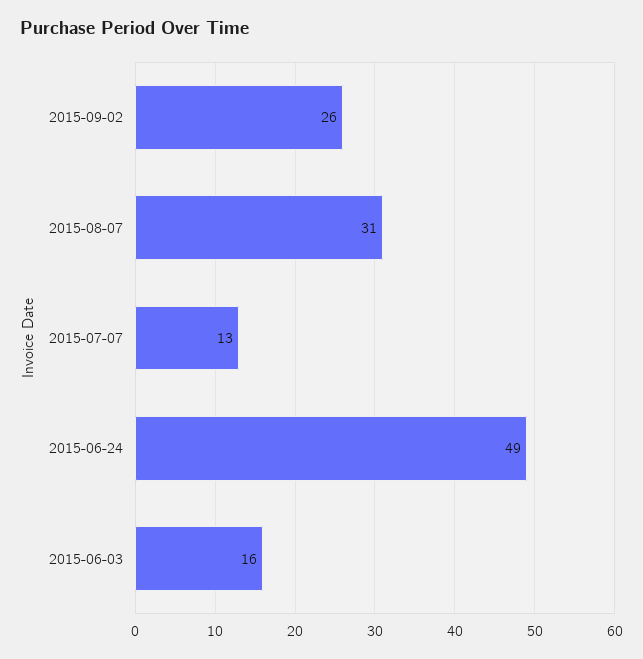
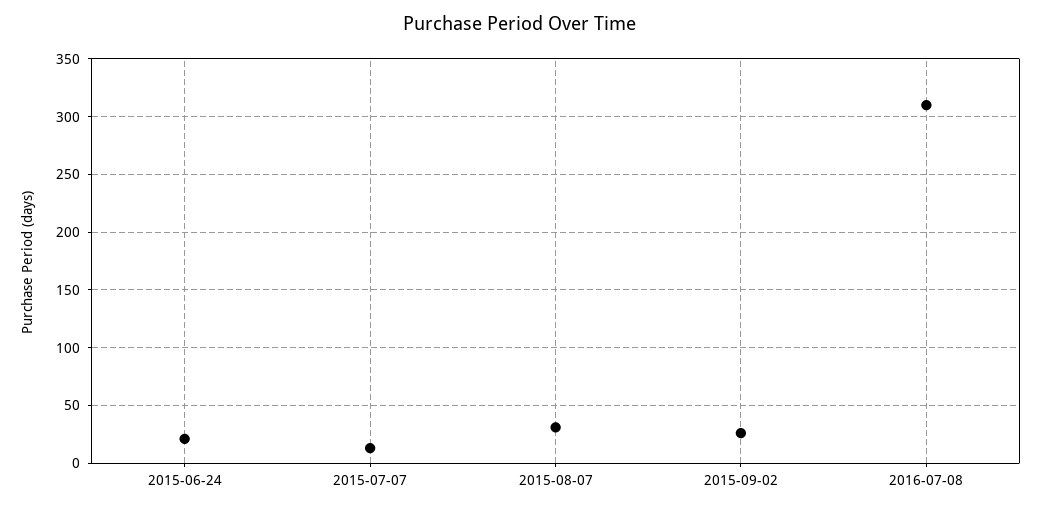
2015-06-24: 49 -> 20
2015-06-03: 16 -> none
2016-07-08: none -> 310

